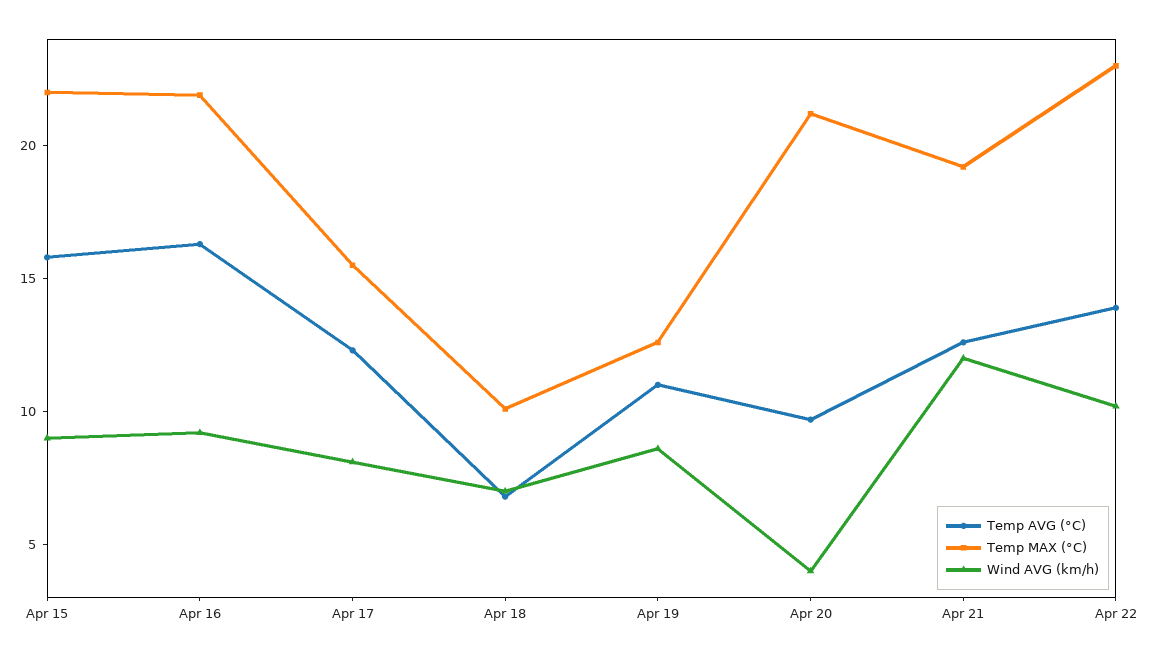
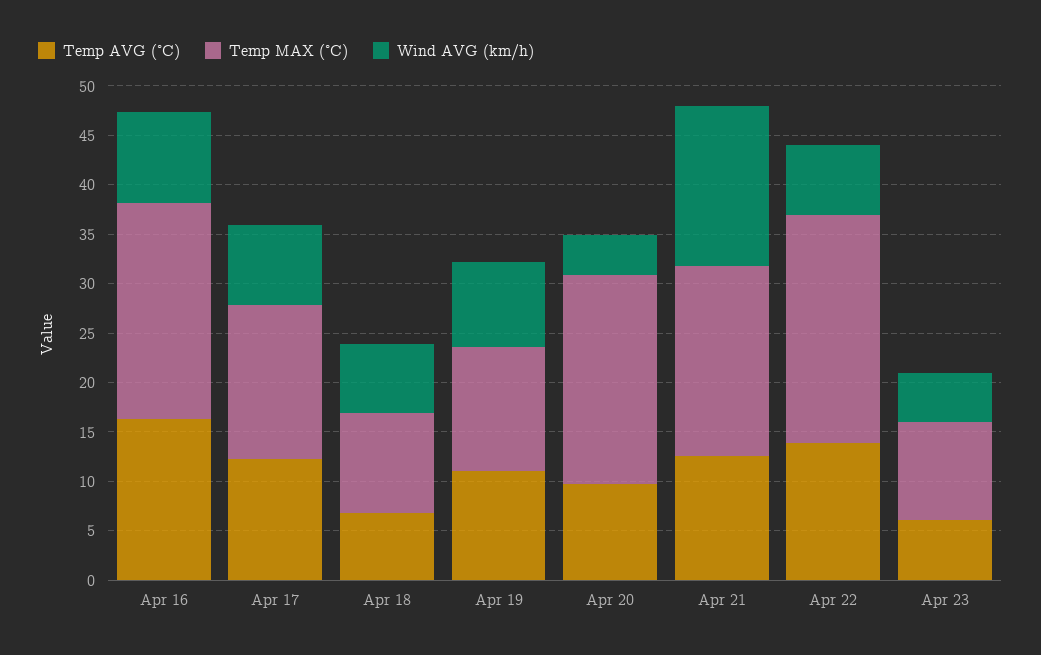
Temp AVG (°C), Apr 15: 16 -> none
Temp MAX (°C), Apr 15: 22 -> none
Wind AVG (km/h), Apr 15: 9 -> none
Wind AVG (km/h), Apr 21: 12 -> 16
Wind AVG (km/h), Apr 22: 10 -> 7
Temp AVG (°C), Apr 23: none -> 6
Temp MAX (°C), Apr 23: none -> 10
Wind AVG (km/h), Apr 23: none -> 5

